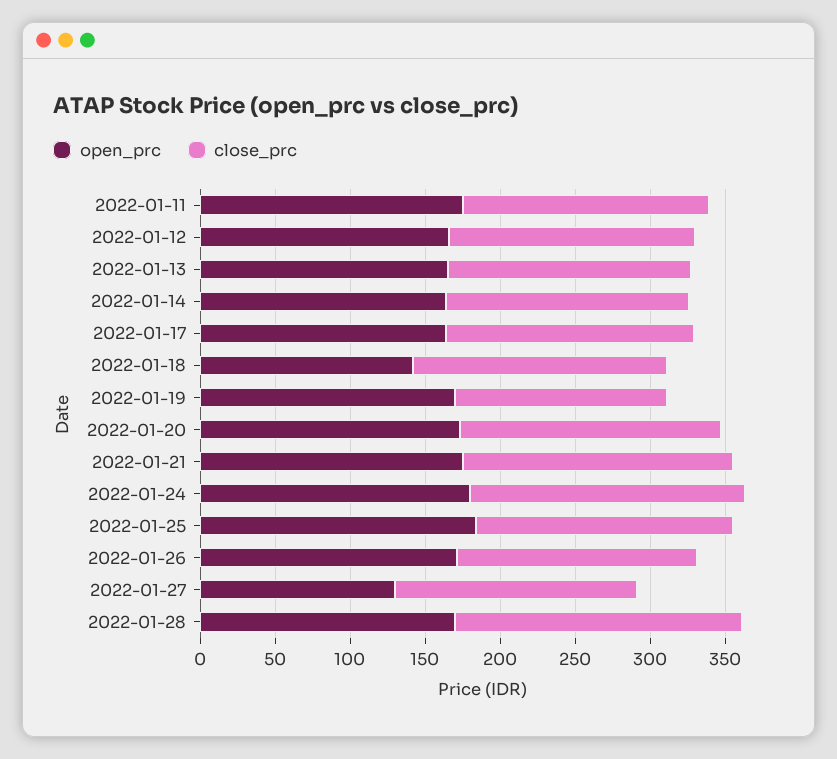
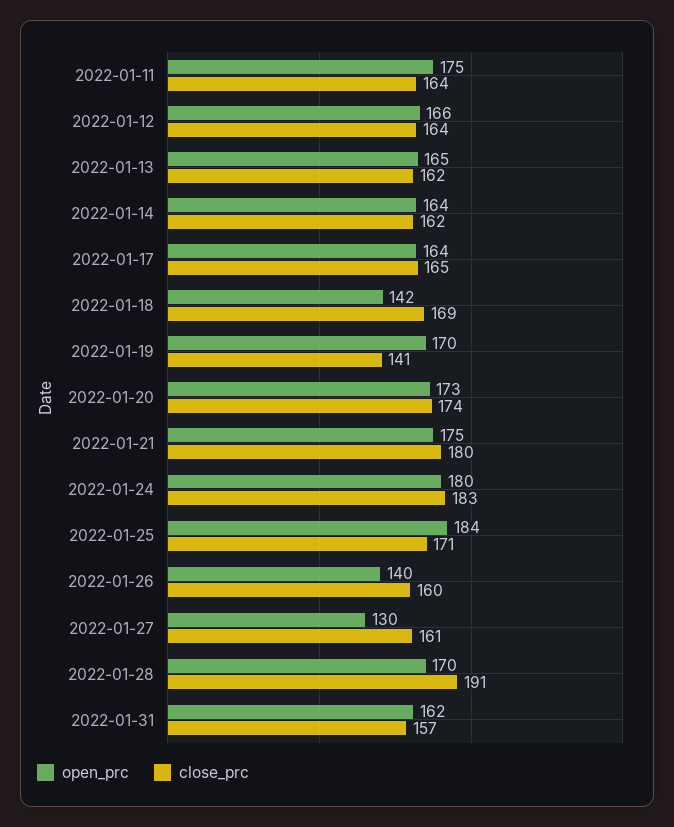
open_prc, 2022-01-26: 170 -> 140
open_prc, 2022-01-31: none -> 162
close_prc, 2022-01-31: none -> 157

